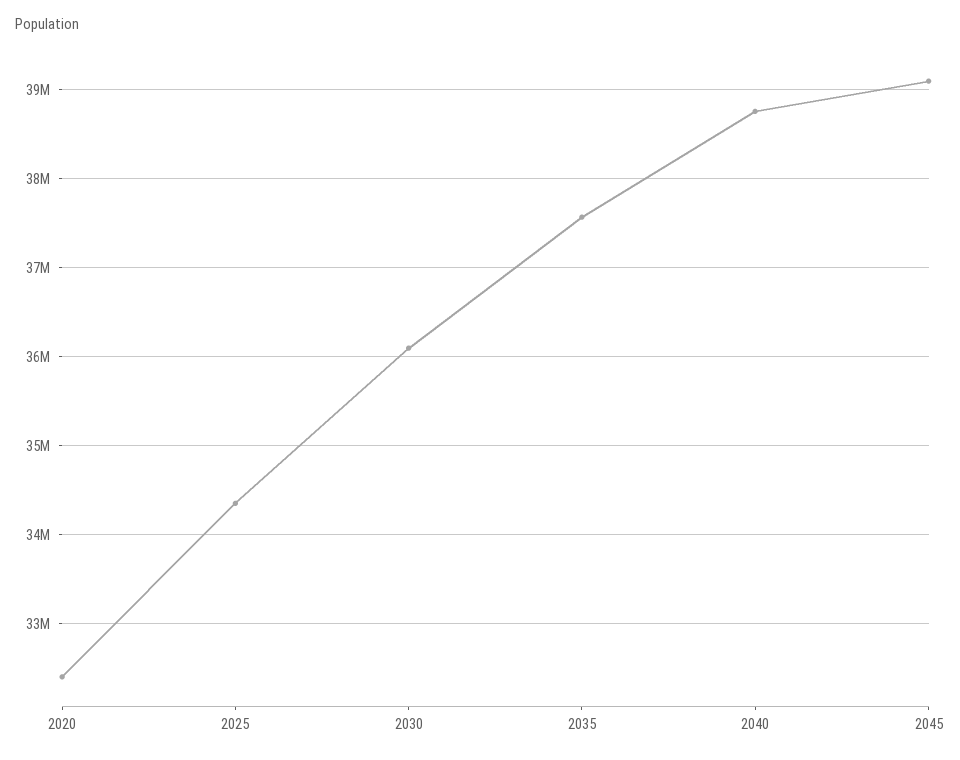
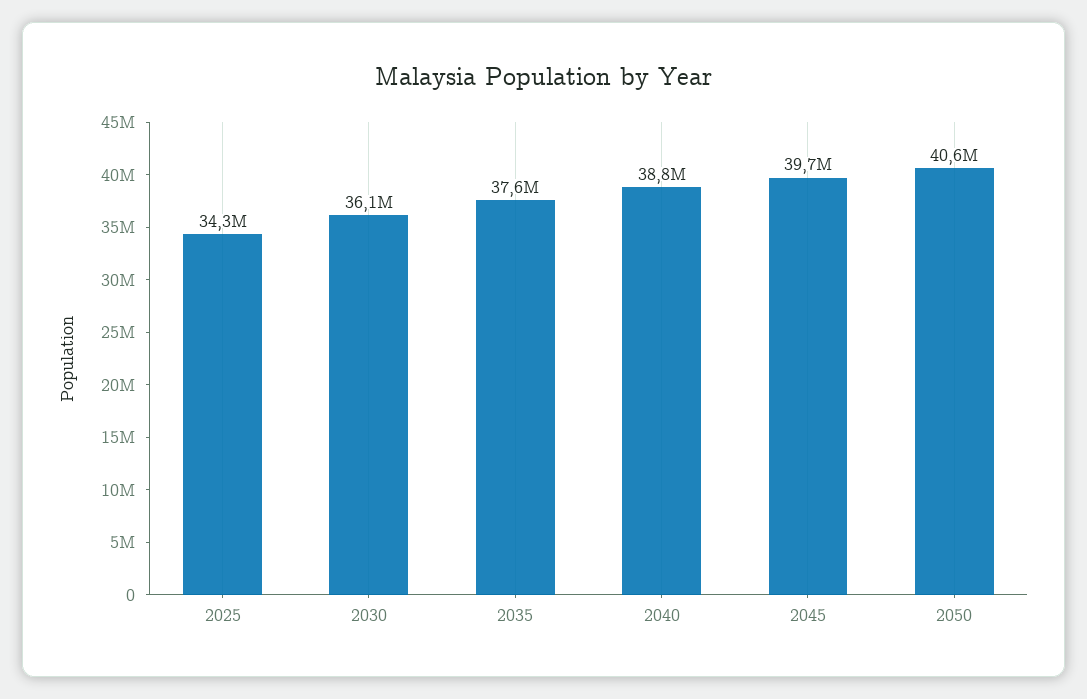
2020: 32400000 -> none
2045: 39100000 -> 39700000
2050: none -> 40600000

